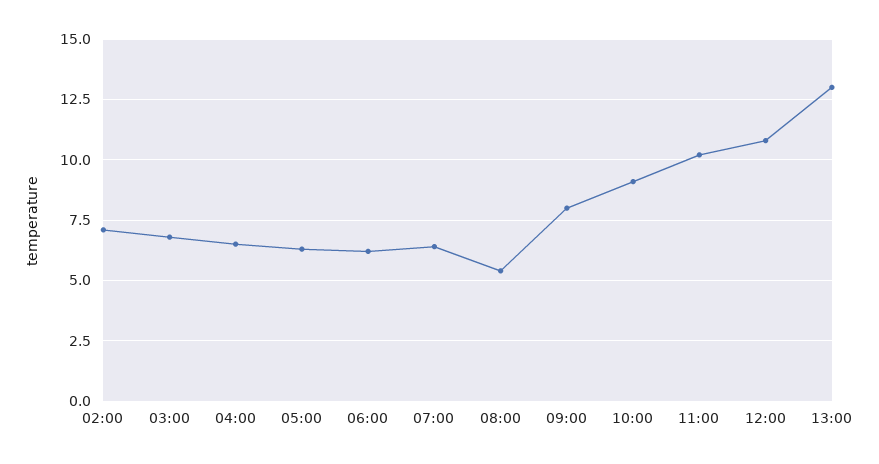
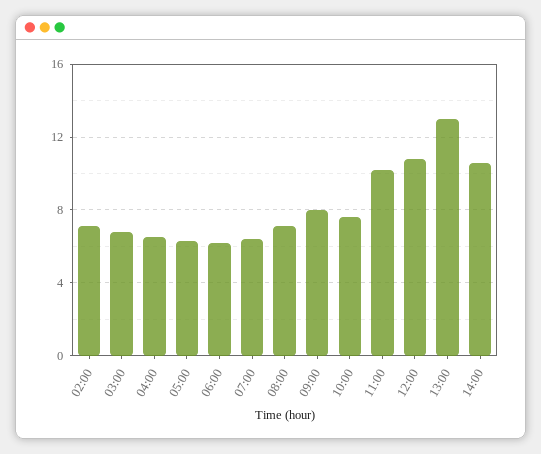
08:00: 5.5 -> 7
10:00: 9 -> 7.5
14:00: none -> 10.5

